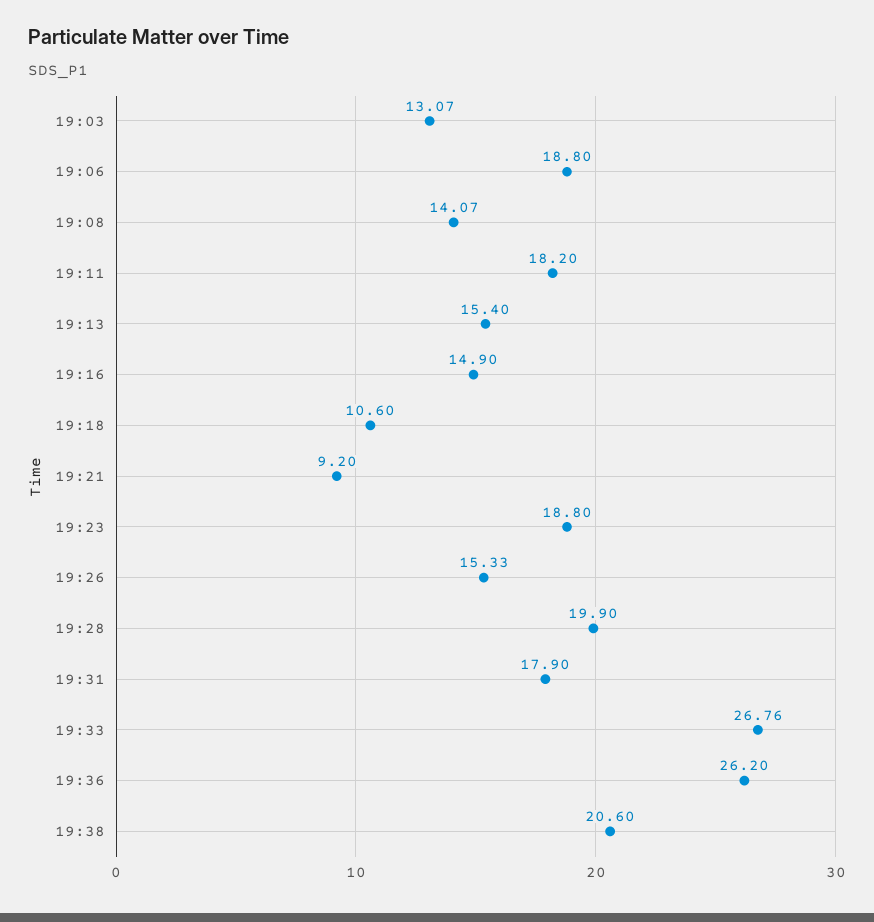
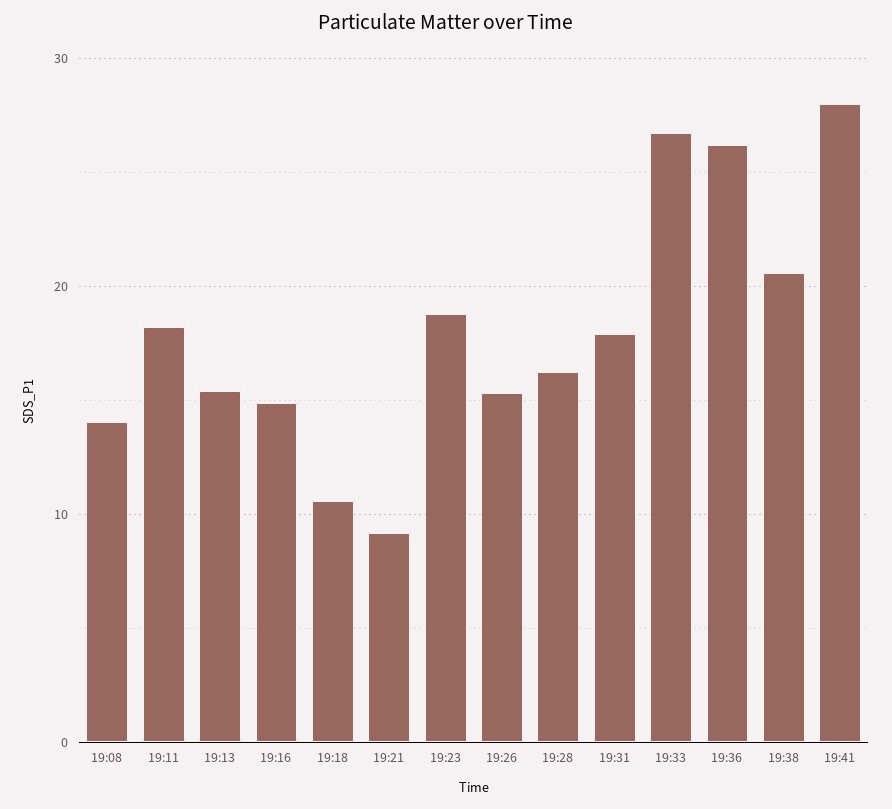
19:03: 13.07 -> none
19:06: 18.8 -> none
19:28: 19.9 -> 16
19:41: none -> 28

